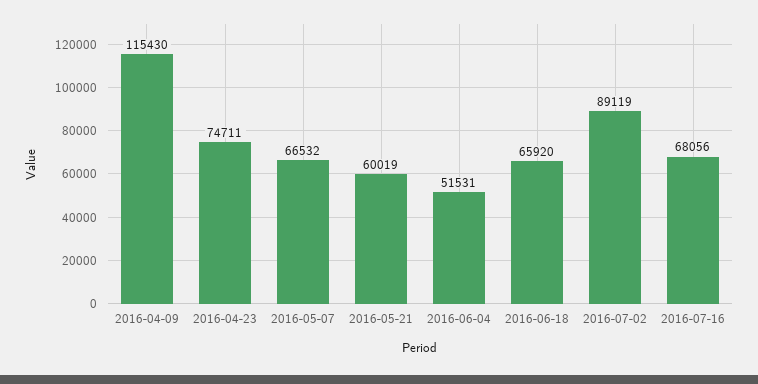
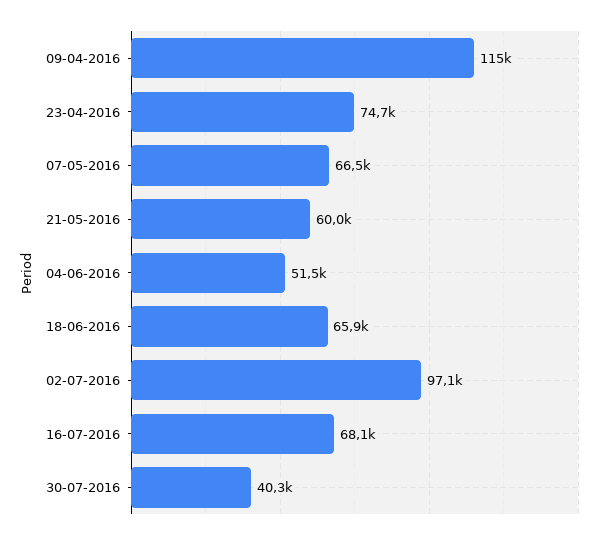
2016-07-02: 89119 -> 97100
30-07-2016: none -> 40300

